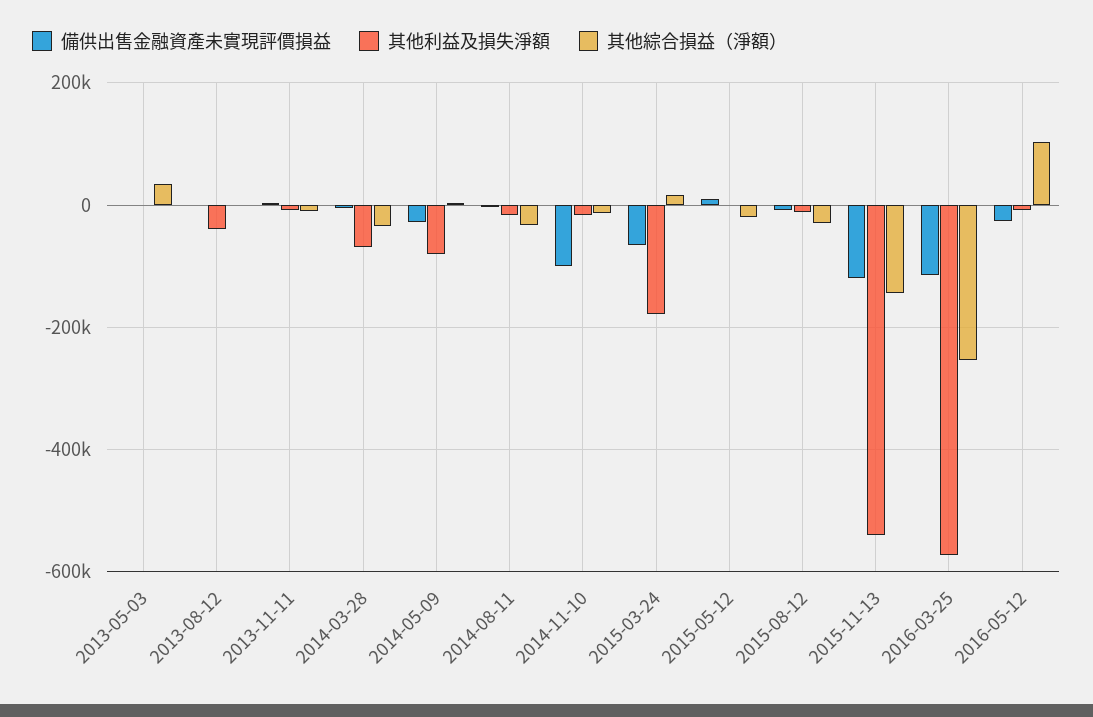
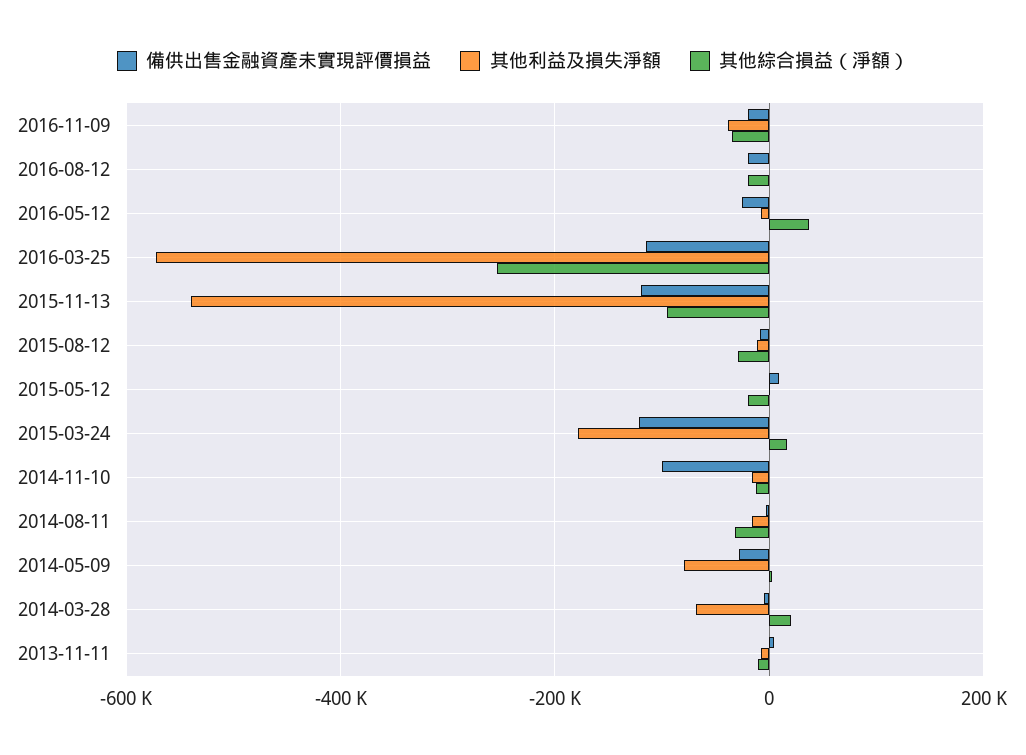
備供出售金融資產未實現評價損益, 2013-05-03: 0 -> none
其他利益及損失淨額, 2013-05-03: 0 -> none
其他綜合損益（淨額）, 2013-05-03: 40000 -> none
備供出售金融資產未實現評價損益, 2013-08-12: 0 -> none
其他利益及損失淨額, 2013-08-12: -40000 -> none
其他綜合損益（淨額）, 2013-08-12: 0 -> none
其他綜合損益（淨額）, 2014-03-28: -40000 -> 20000
備供出售金融資產未實現評價損益, 2015-03-24: -60000 -> -120000
其他綜合損益（淨額）, 2015-11-13: -140000 -> -100000
其他綜合損益（淨額）, 2016-05-12: 100000 -> 40000
備供出售金融資產未實現評價損益, 2016-11-09: none -> -20000
其他利益及損失淨額, 2016-11-09: none -> -40000
其他綜合損益（淨額）, 2016-11-09: none -> -40000
備供出售金融資產未實現評價損益, 2016-08-12: none -> -20000
其他利益及損失淨額, 2016-08-12: none -> 0
其他綜合損益（淨額）, 2016-08-12: none -> -20000

